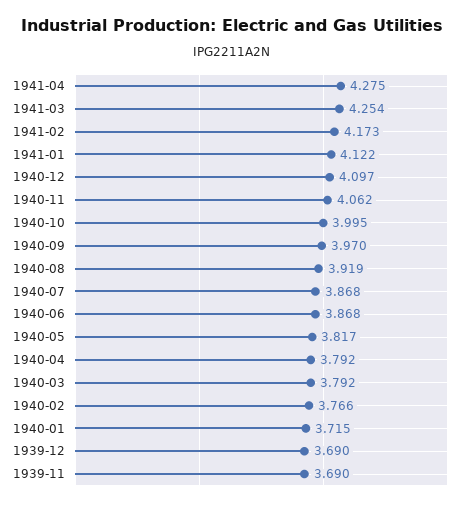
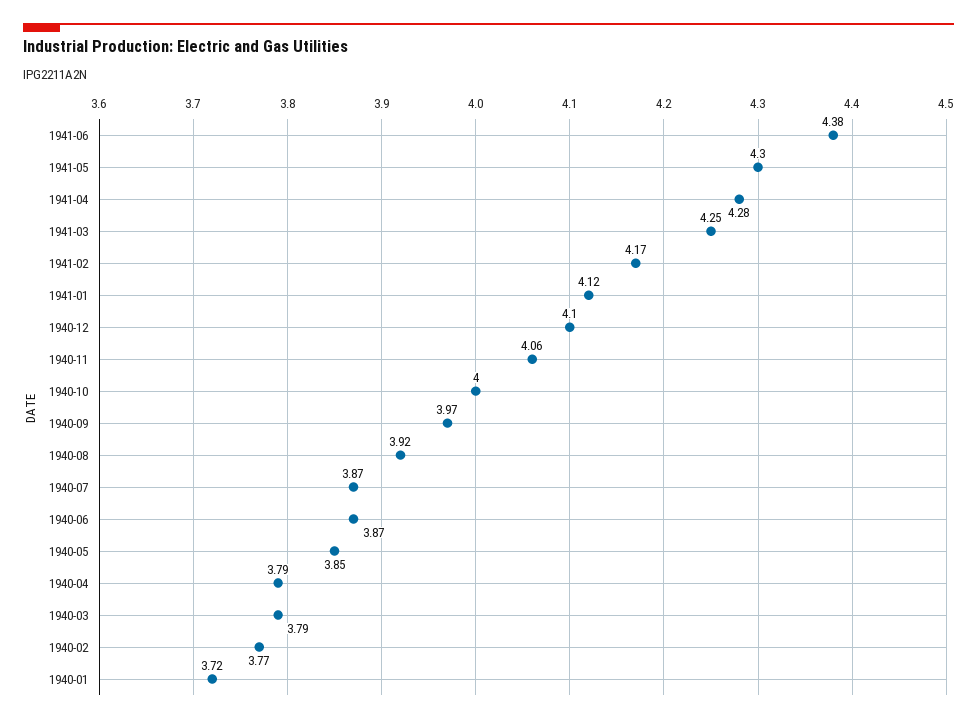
1940-05: 3.817 -> 3.85
1939-12: 3.69 -> none
1939-11: 3.69 -> none
1941-06: none -> 4.38
1941-05: none -> 4.3

